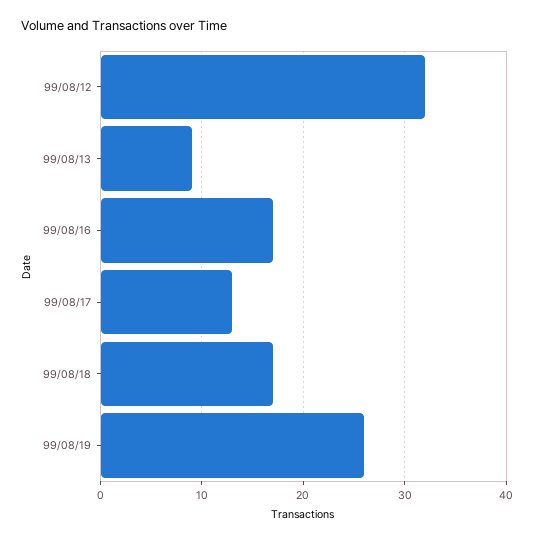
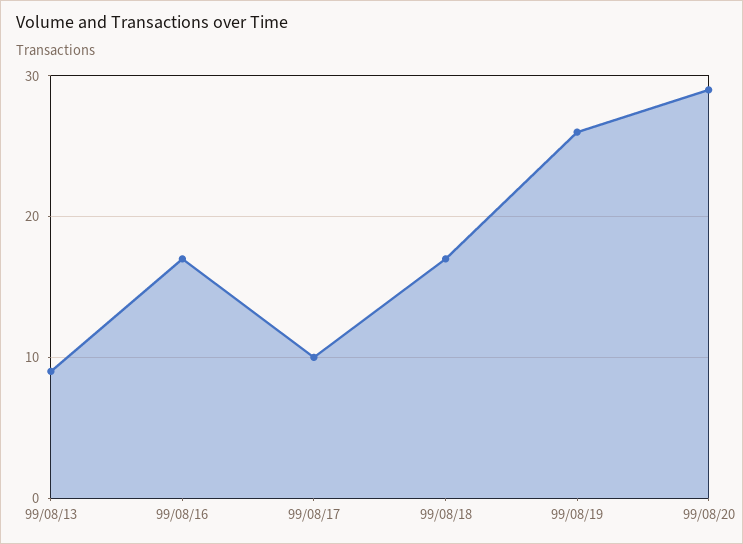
99/08/12: 32 -> none
99/08/17: 13 -> 10
99/08/20: none -> 29

